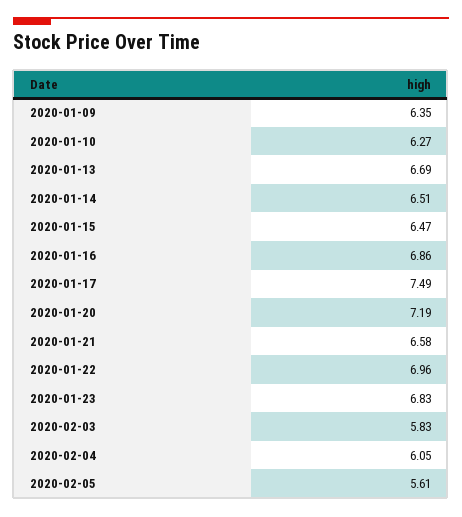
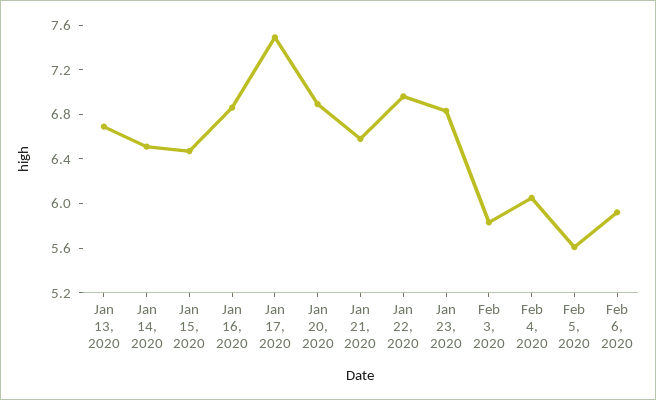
2020-01-09: 6.35 -> none
2020-01-10: 6.27 -> none
2020-01-20: 7.19 -> 6.9
Feb 6, 2020: none -> 5.9

